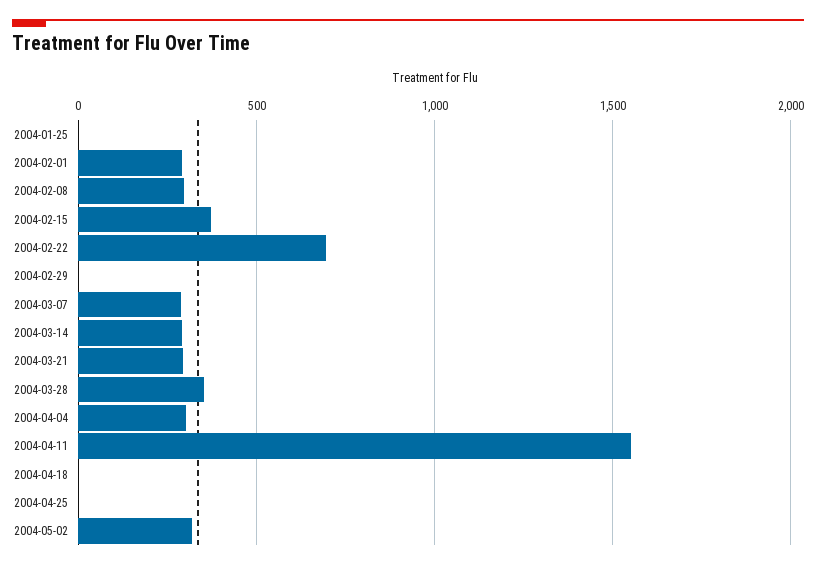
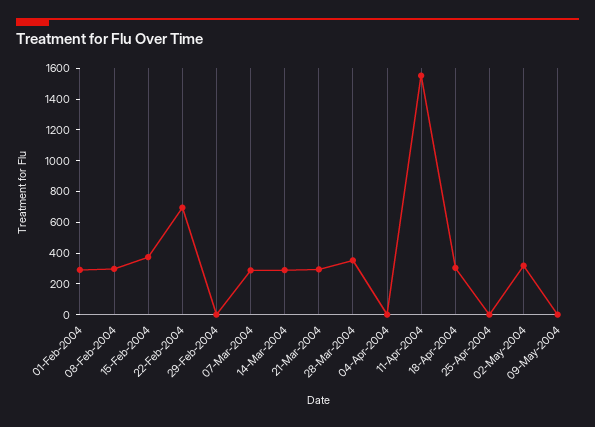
2004-01-25: 0 -> none
2004-04-04: 300 -> 0
2004-04-18: 0 -> 300
09-May-2004: none -> 0

